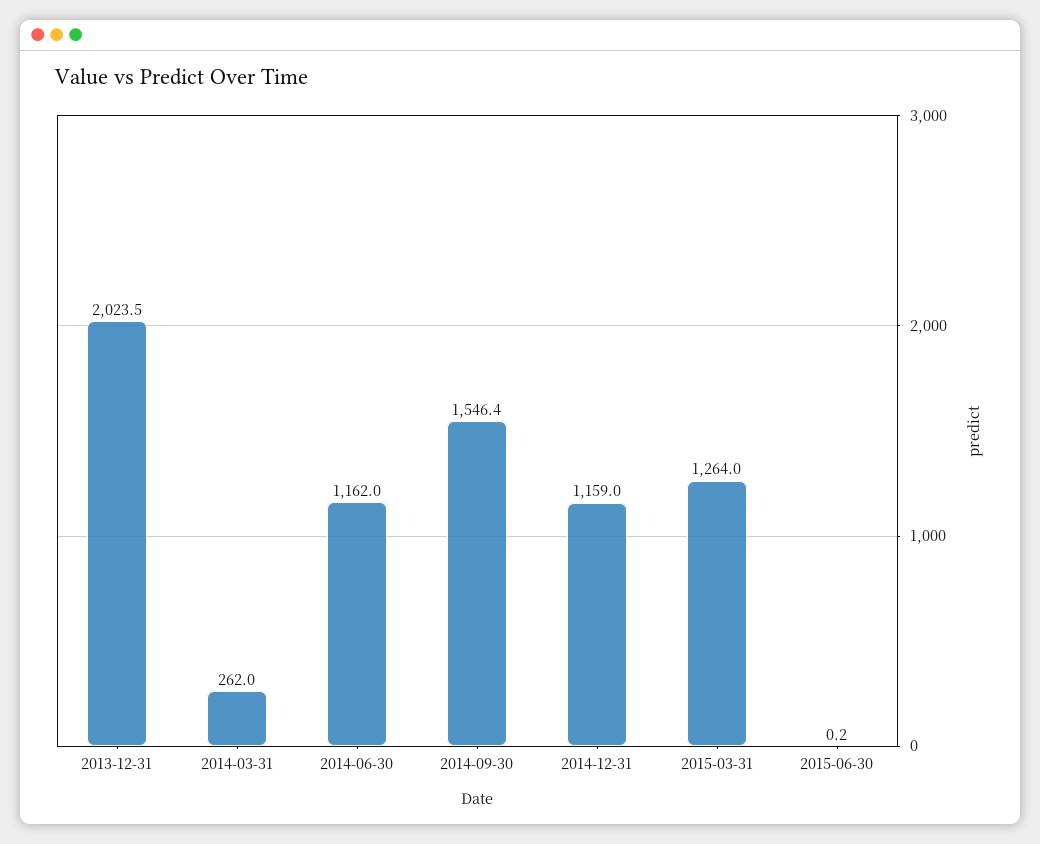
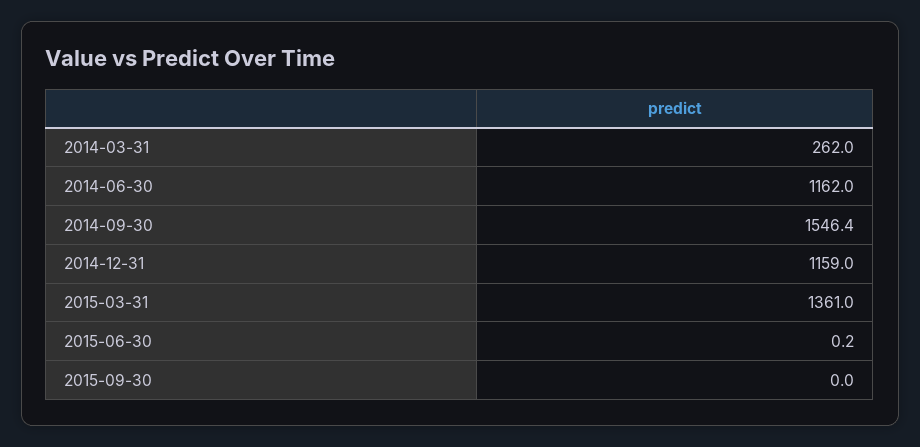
2013-12-31: 2023.5 -> none
2015-03-31: 1264 -> 1361
2015-09-30: none -> 0

